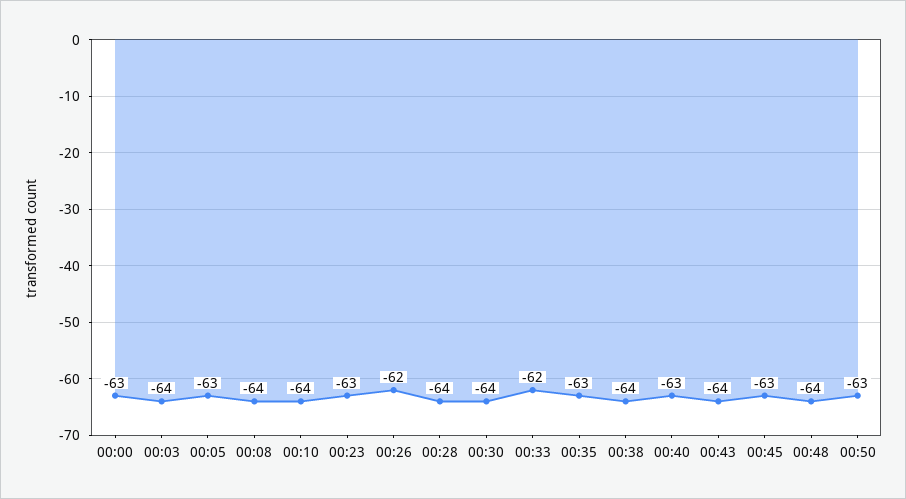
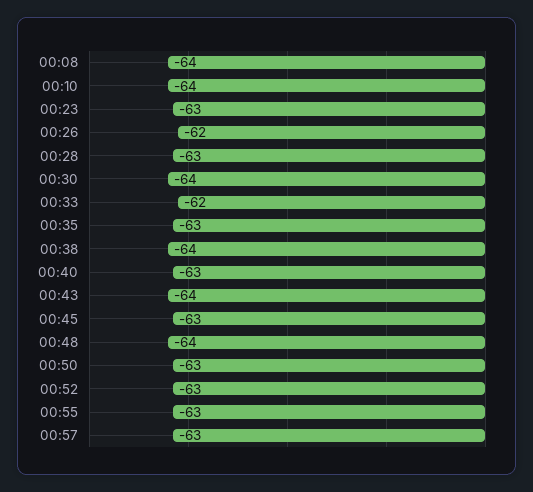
00:00: -63 -> none
00:03: -64 -> none
00:05: -63 -> none
00:28: -64 -> -63
00:52: none -> -63
00:55: none -> -63
00:57: none -> -63

